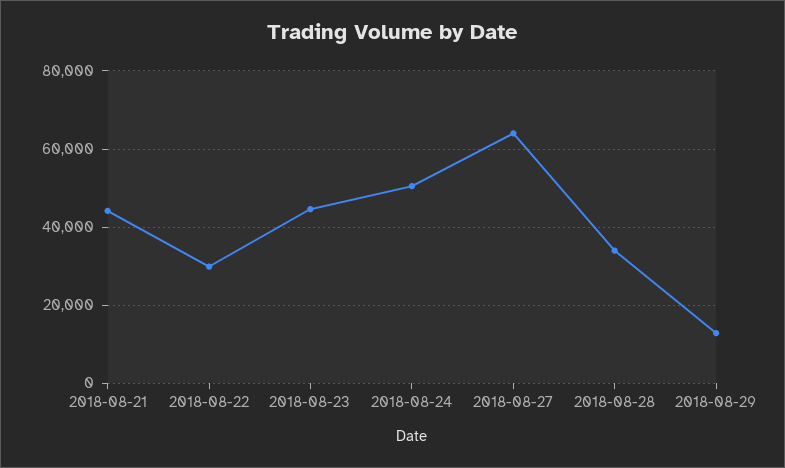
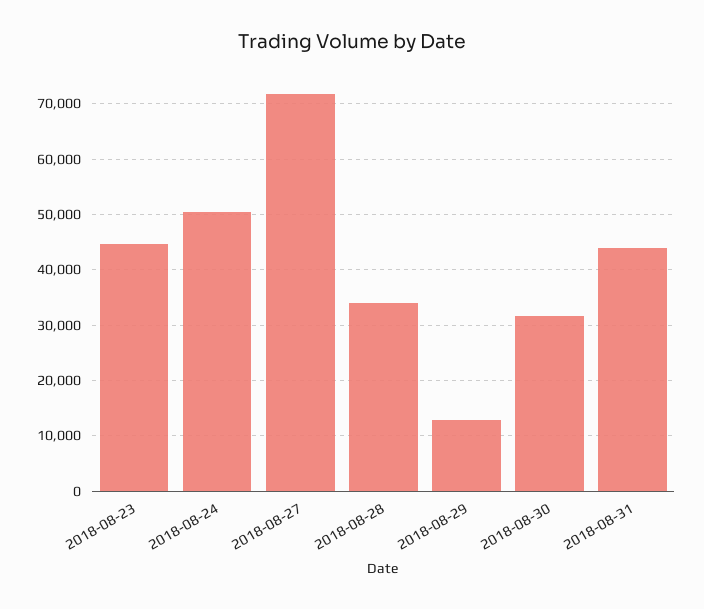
2018-08-21: 44000 -> none
2018-08-22: 30000 -> none
2018-08-27: 64000 -> 72000
2018-08-30: none -> 32000
2018-08-31: none -> 44000

